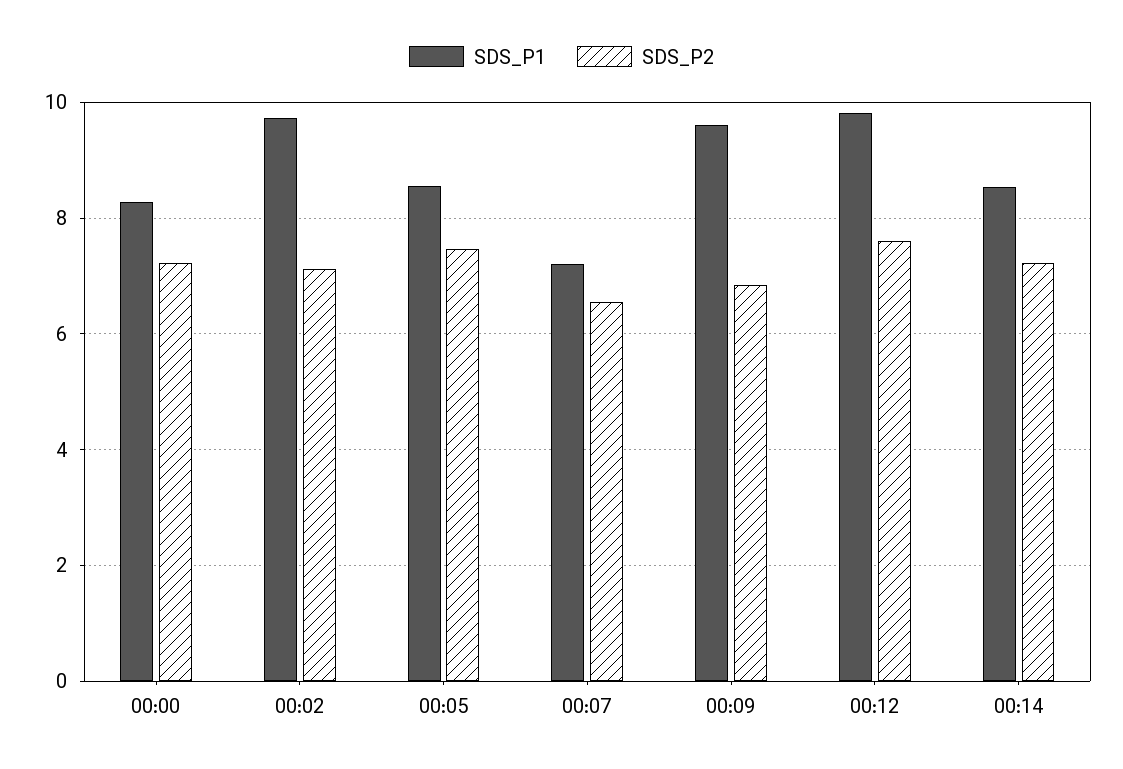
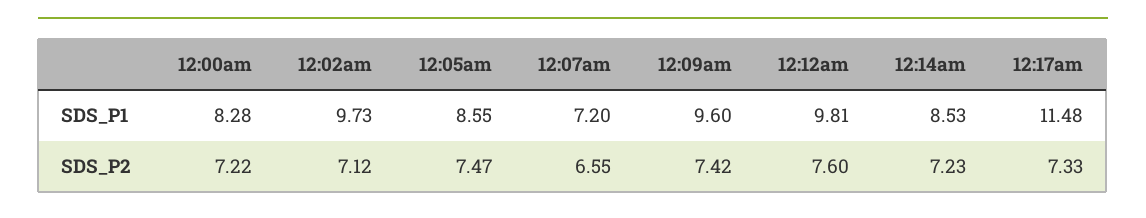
SDS_P2, 00:09: 6.8 -> 7.42
SDS_P1, 12:17am: none -> 11.48
SDS_P2, 12:17am: none -> 7.33

